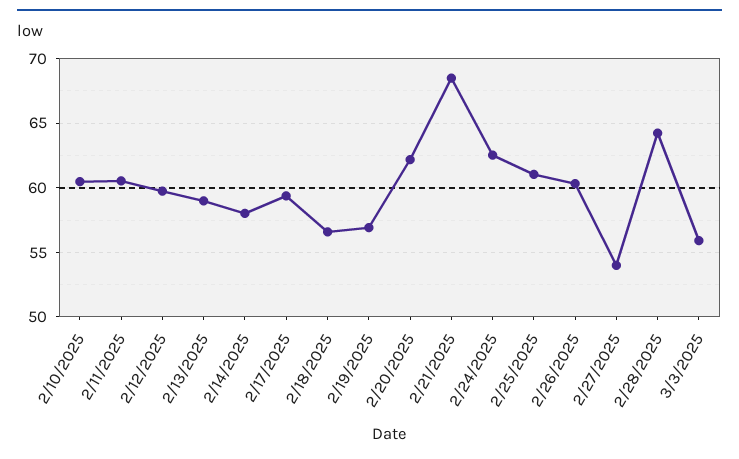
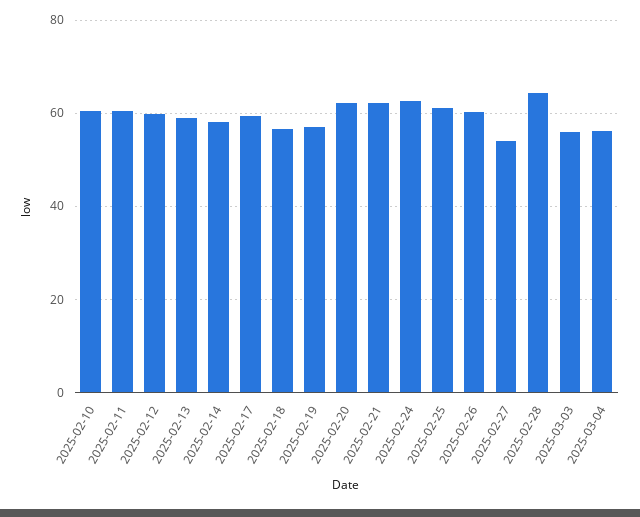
2/21/2025: 68.5 -> 62
2025-03-04: none -> 56

